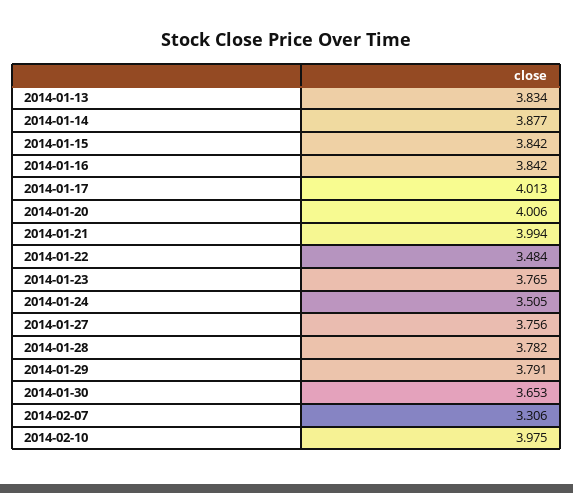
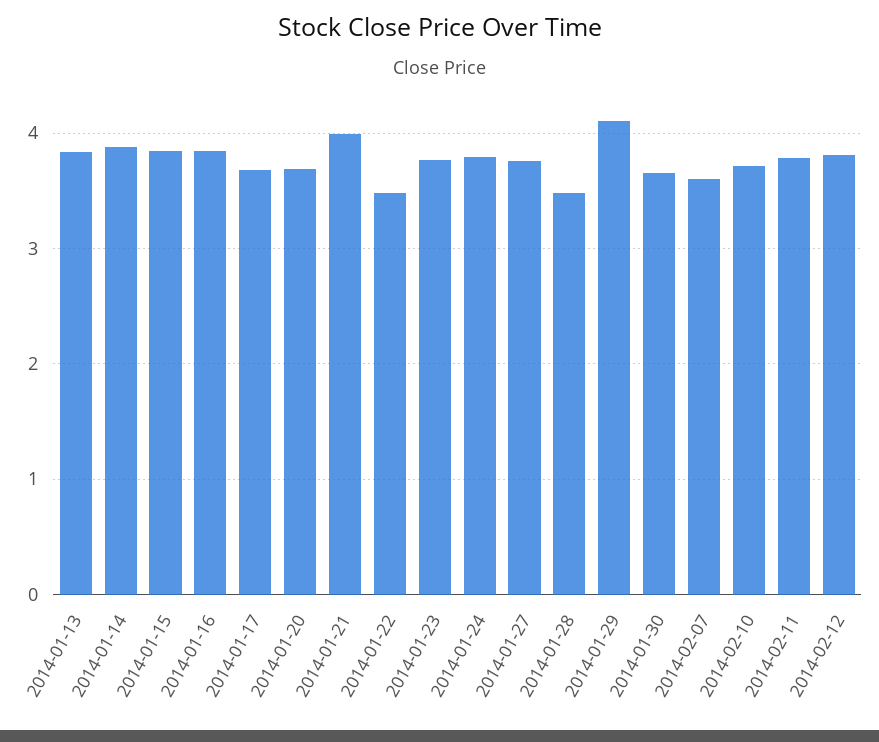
2014-01-17: 4.013 -> 3.7
2014-01-20: 4.006 -> 3.7
2014-01-24: 3.505 -> 3.8
2014-01-28: 3.782 -> 3.5
2014-01-29: 3.791 -> 4.1
2014-02-07: 3.306 -> 3.6
2014-02-10: 3.975 -> 3.7
2014-02-11: none -> 3.8
2014-02-12: none -> 3.8

